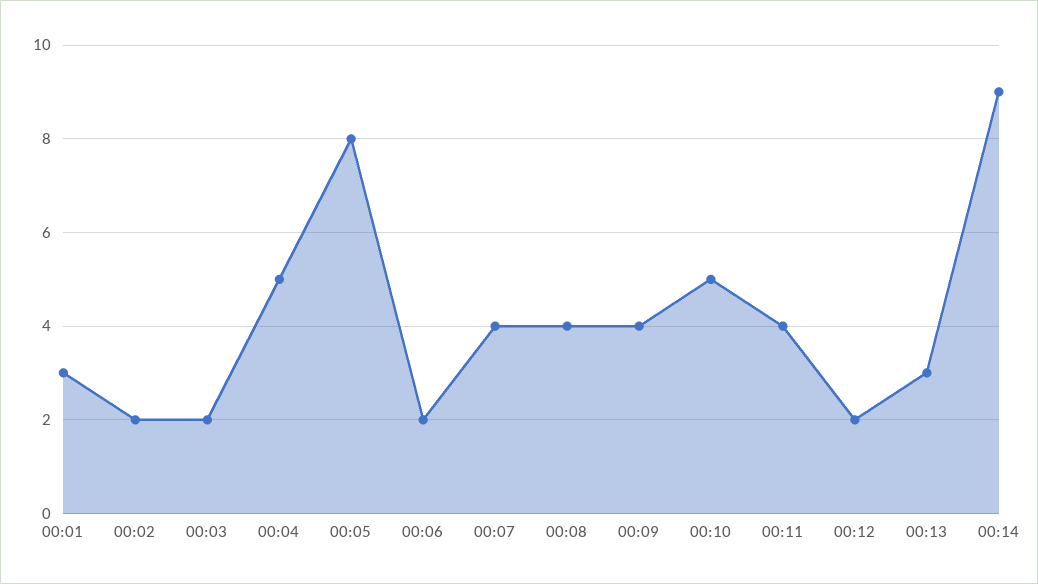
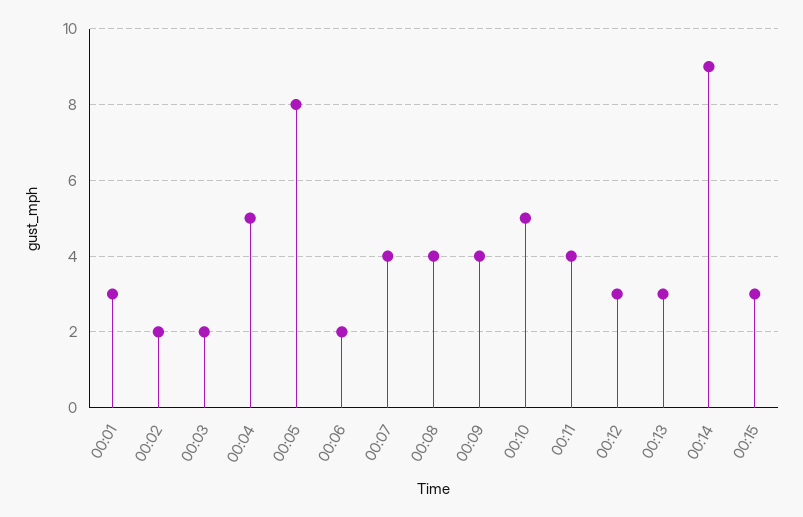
00:12: 2 -> 3
00:15: none -> 3

